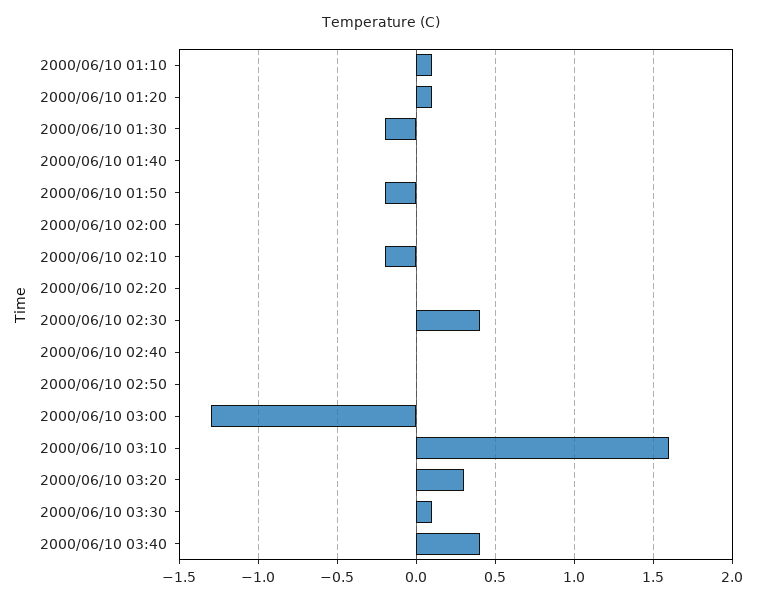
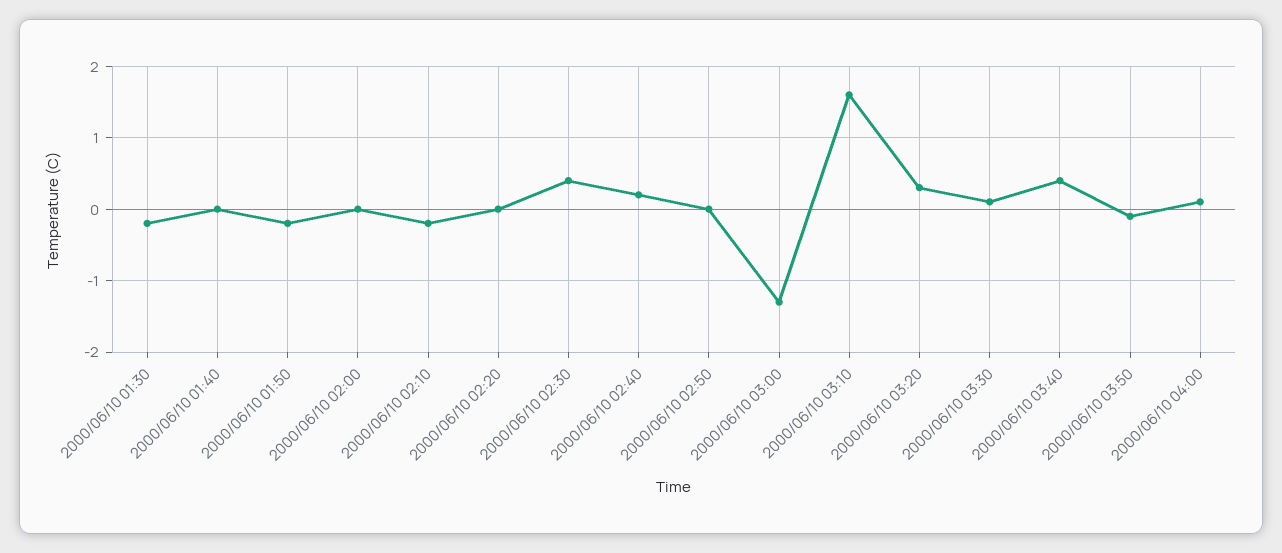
2000/06/10 01:10: 0.1 -> none
2000/06/10 01:20: 0.1 -> none
2000/06/10 02:40: 0 -> 0.2
2000/06/10 03:50: none -> -0.1
2000/06/10 04:00: none -> 0.1

